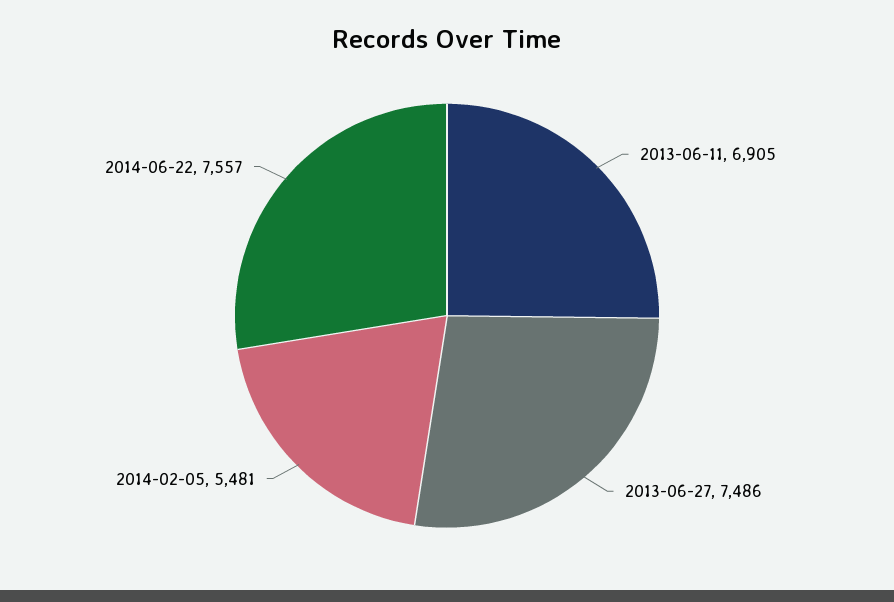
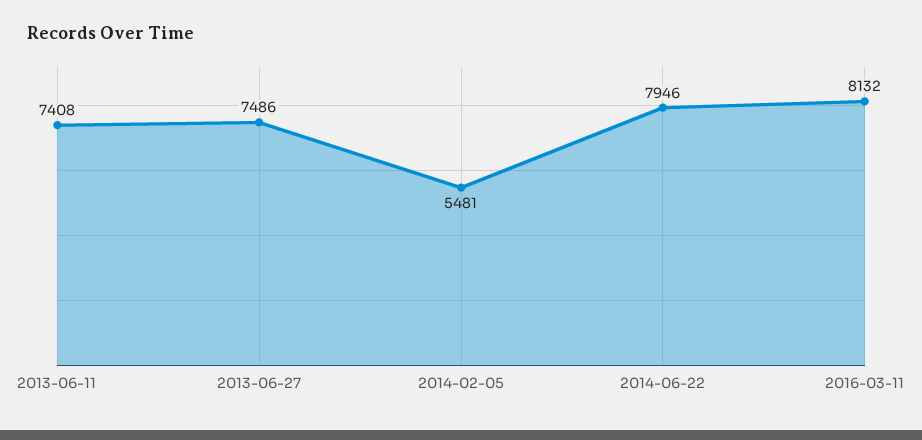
2013-06-11: 6905 -> 7408
2014-06-22: 7557 -> 7946
2016-03-11: none -> 8132

